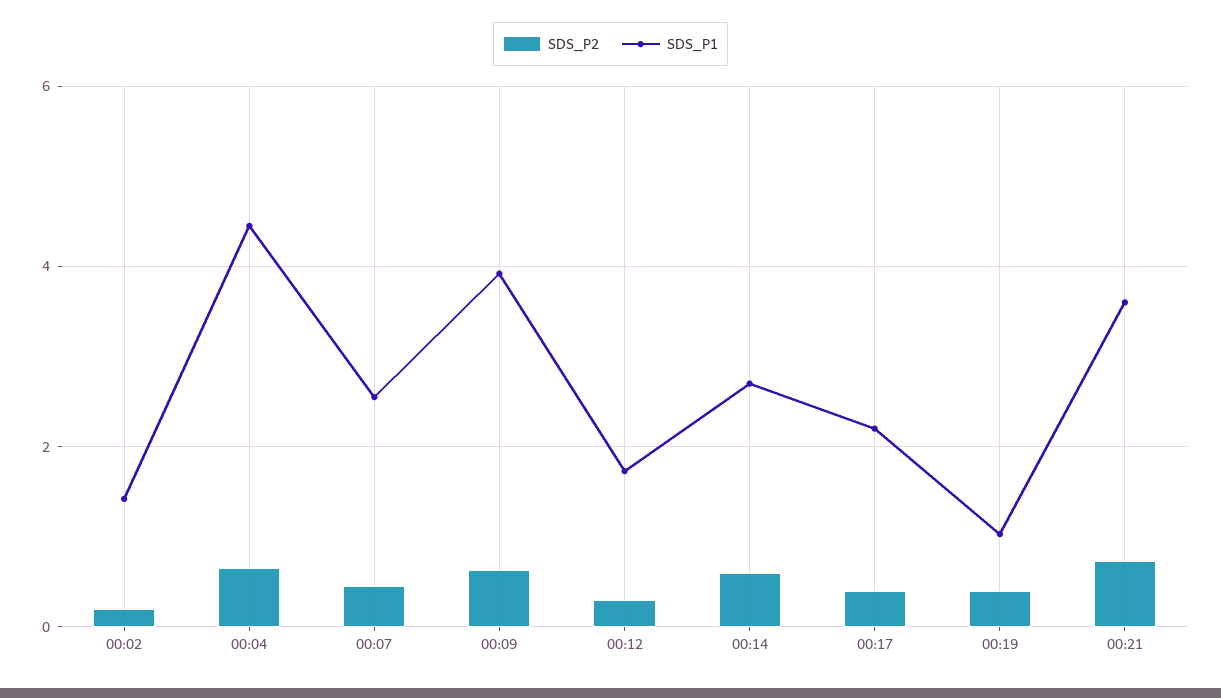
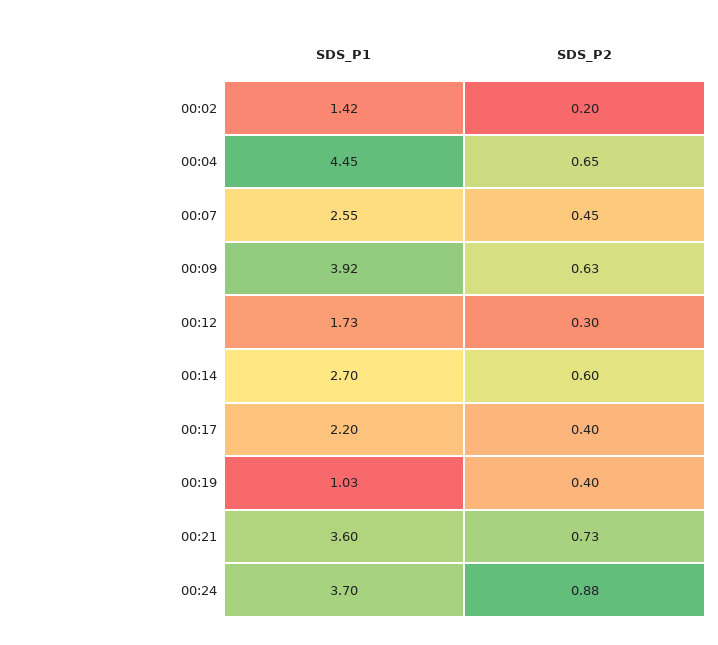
SDS_P1, 00:24: none -> 3.7
SDS_P2, 00:24: none -> 0.88

